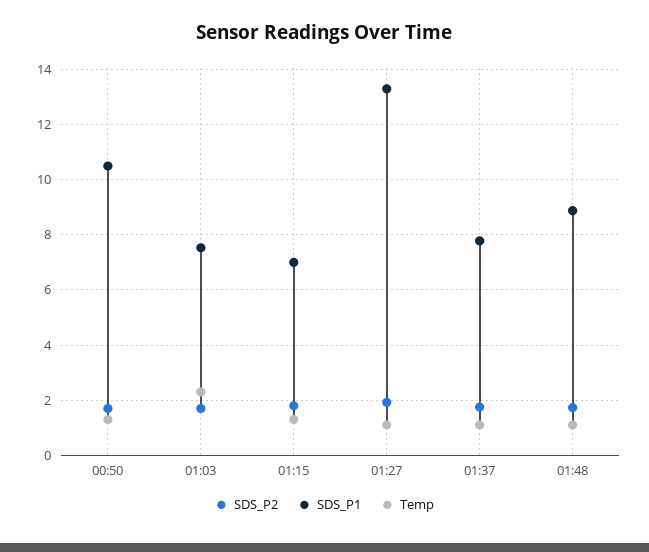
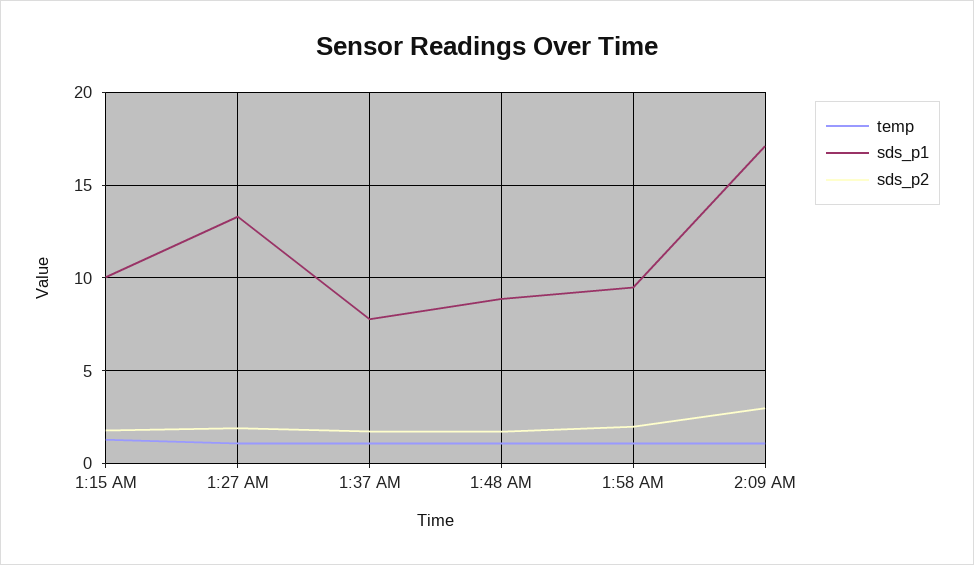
SDS_P2, 00:50: 1.75 -> none
SDS_P1, 00:50: 10.5 -> none
Temp, 00:50: 1.25 -> none
SDS_P2, 01:03: 1.75 -> none
SDS_P1, 01:03: 7.5 -> none
Temp, 01:03: 2.25 -> none
SDS_P1, 01:15: 7 -> 10
Temp, 1:58 AM: none -> 1
SDS_P1, 1:58 AM: none -> 9.5
SDS_P2, 1:58 AM: none -> 2
Temp, 2:09 AM: none -> 1
SDS_P1, 2:09 AM: none -> 17
SDS_P2, 2:09 AM: none -> 3

